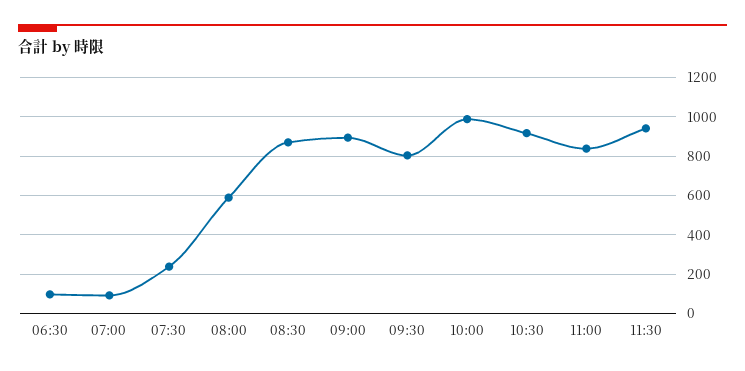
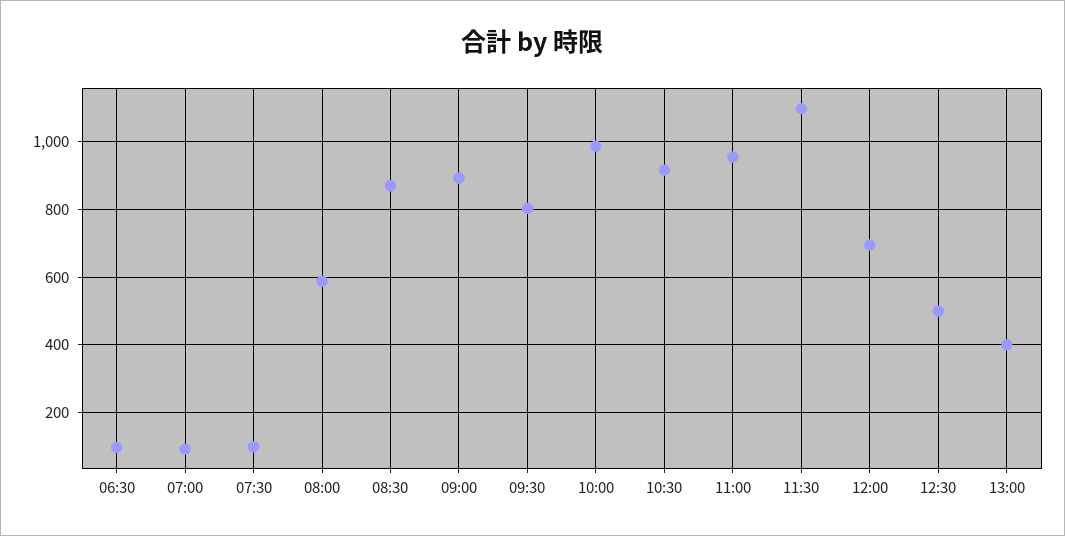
07:30: 250 -> 100
11:00: 850 -> 960
11:30: 950 -> 1100
12:00: none -> 700
12:30: none -> 500
13:00: none -> 400

